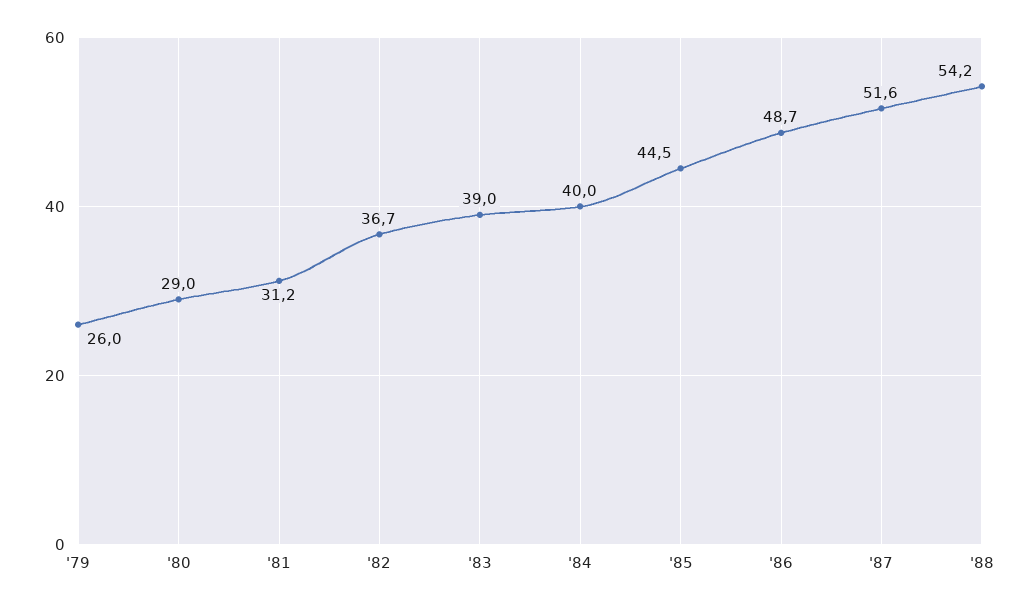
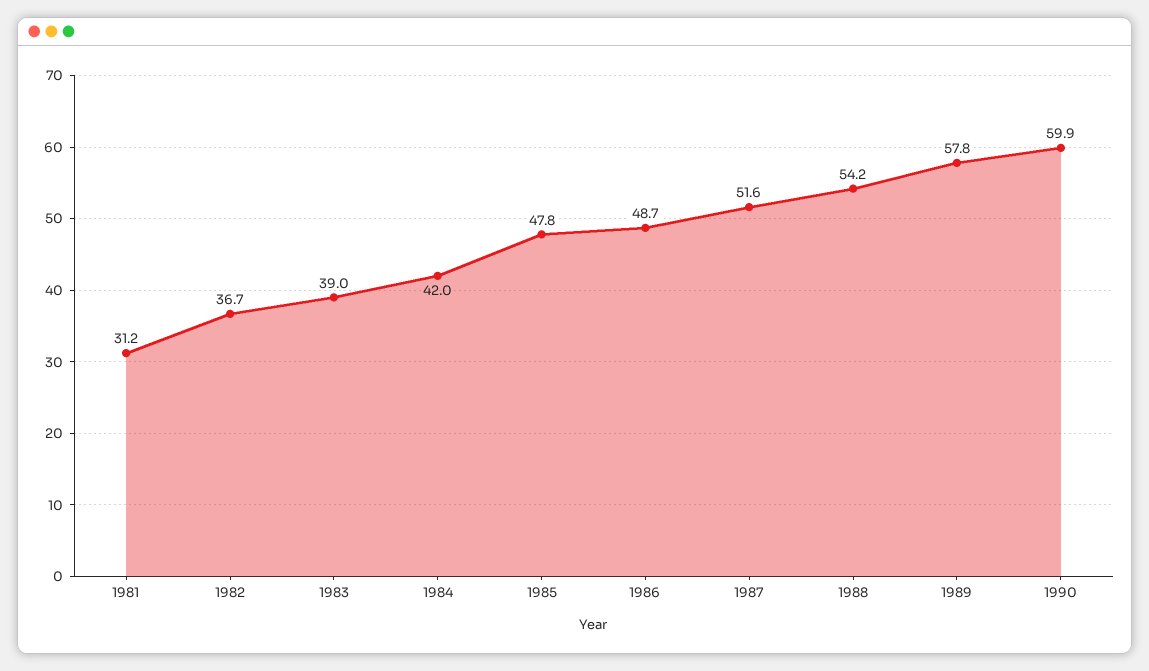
'79: 26 -> none
'80: 29 -> none
'84: 40 -> 42
'85: 44.5 -> 47.8
1989: none -> 57.8
1990: none -> 59.9

